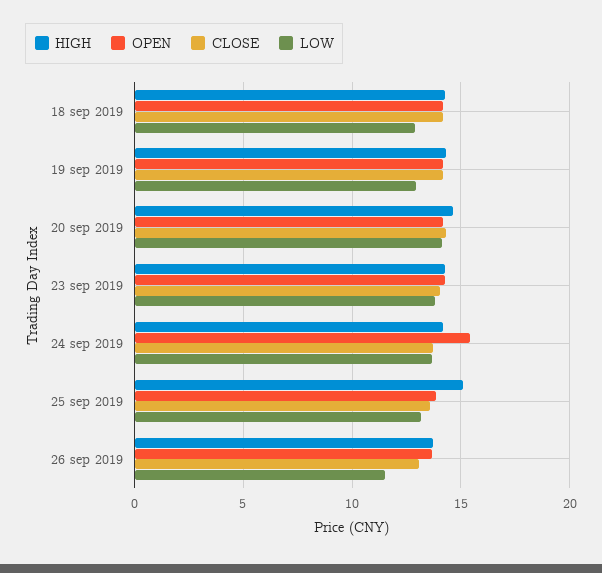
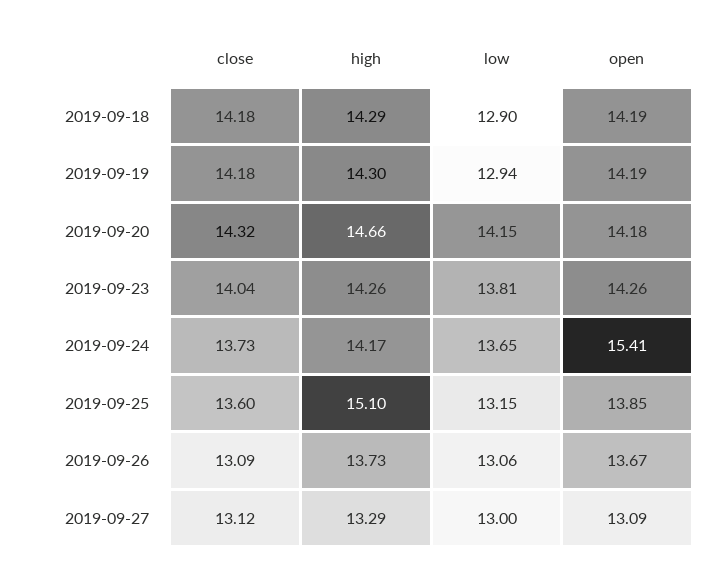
LOW, 26 sep 2019: 11.5 -> 13.06
CLOSE, 2019-09-27: none -> 13.12
HIGH, 2019-09-27: none -> 13.29
LOW, 2019-09-27: none -> 13
OPEN, 2019-09-27: none -> 13.09

